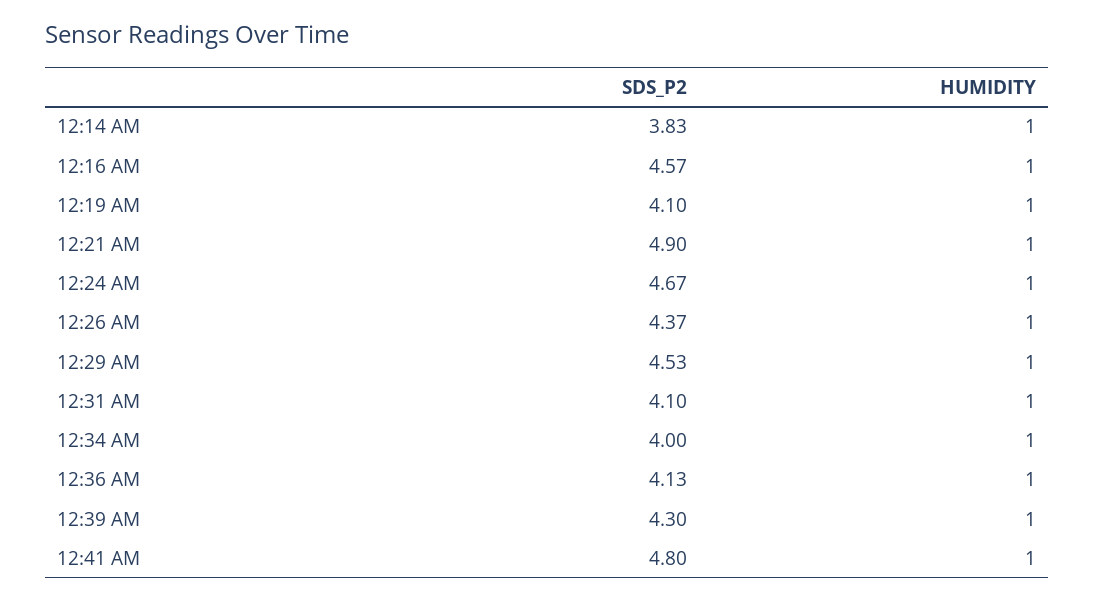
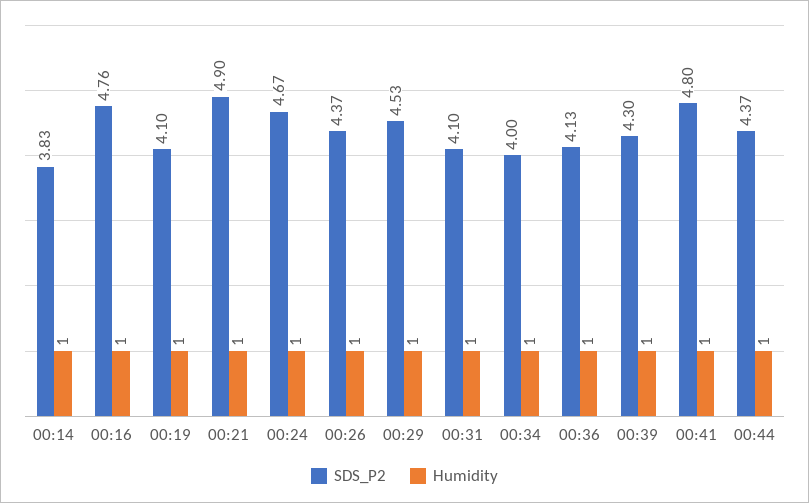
SDS_P2, 12:16 AM: 4.57 -> 4.76
SDS_P2, 00:44: none -> 4.37
HUMIDITY, 00:44: none -> 1

